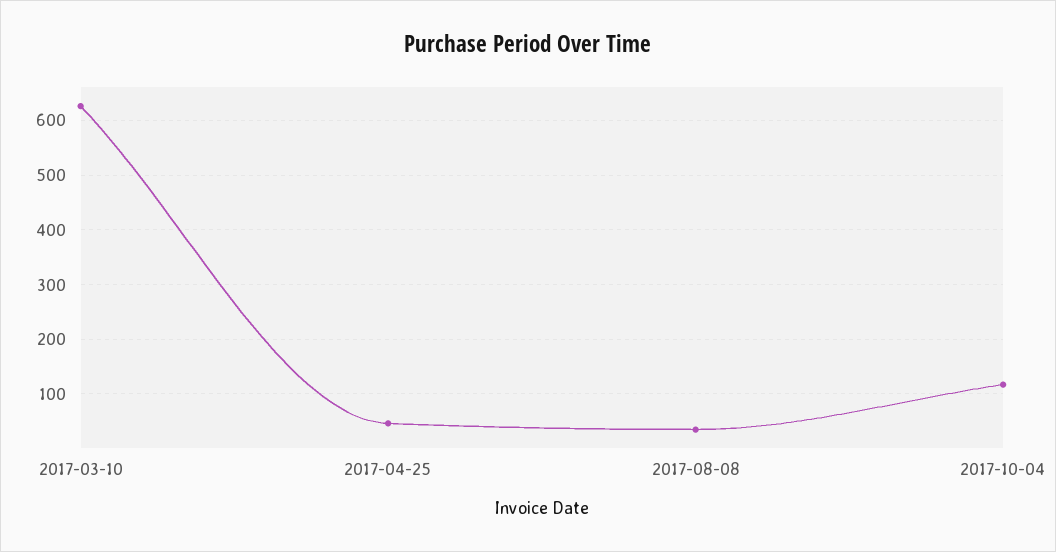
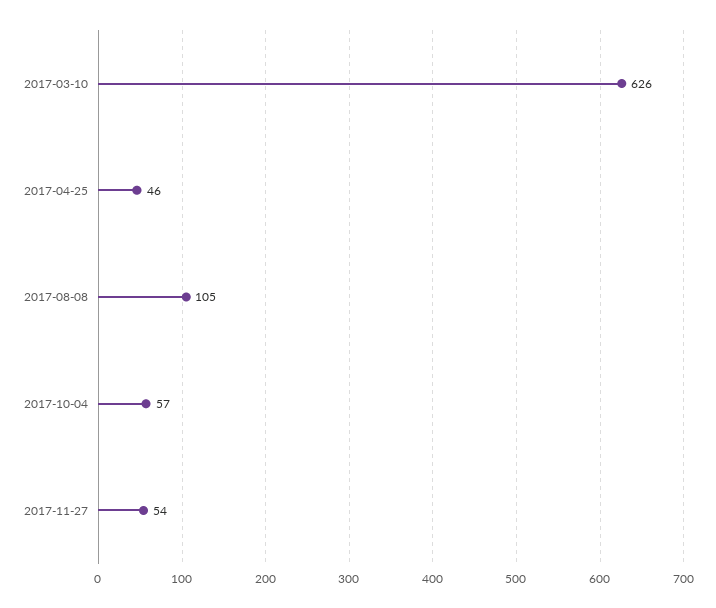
2017-08-08: 40 -> 105
2017-10-04: 120 -> 57
2017-11-27: none -> 54

